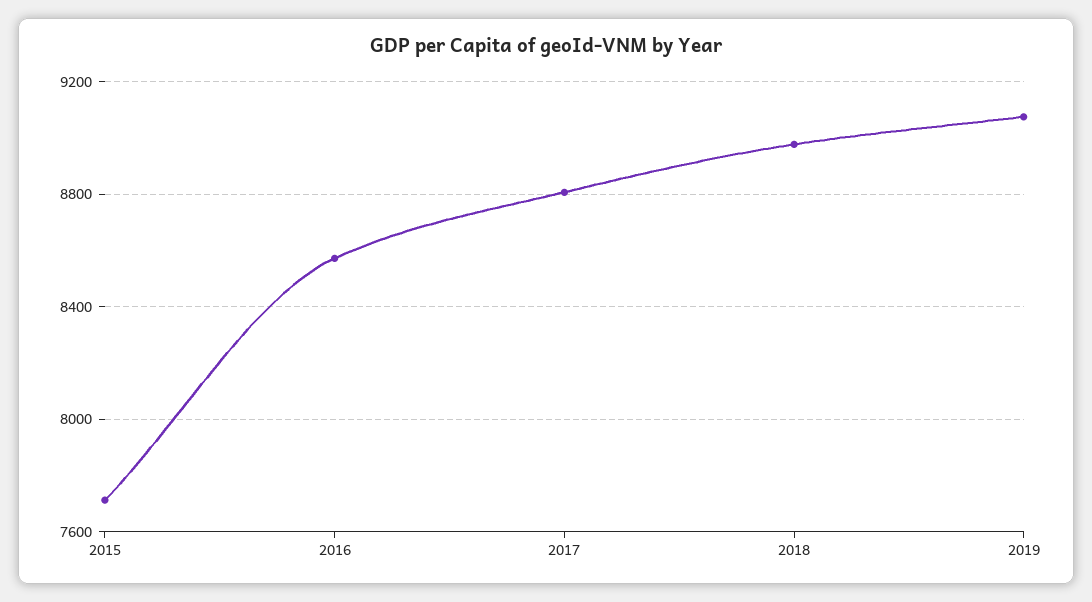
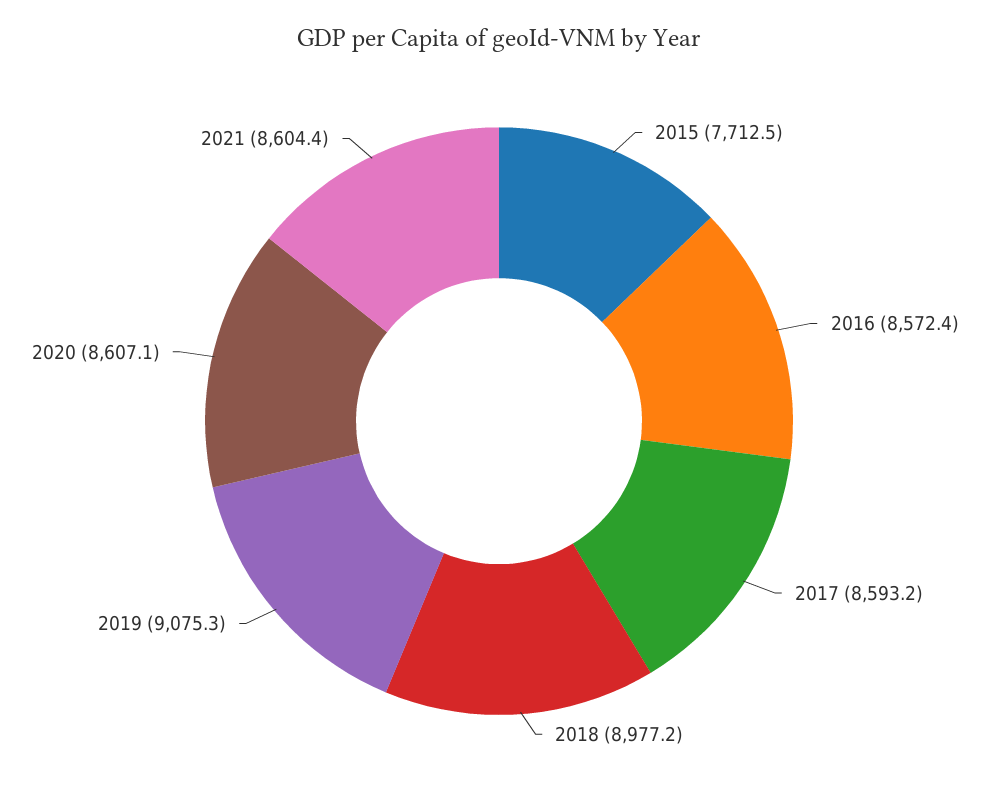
2017: 8800 -> 8593.2
2020: none -> 8607.1
2021: none -> 8604.4

